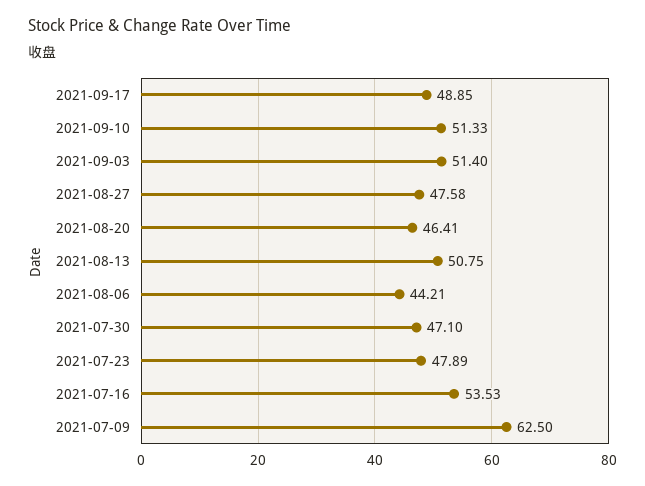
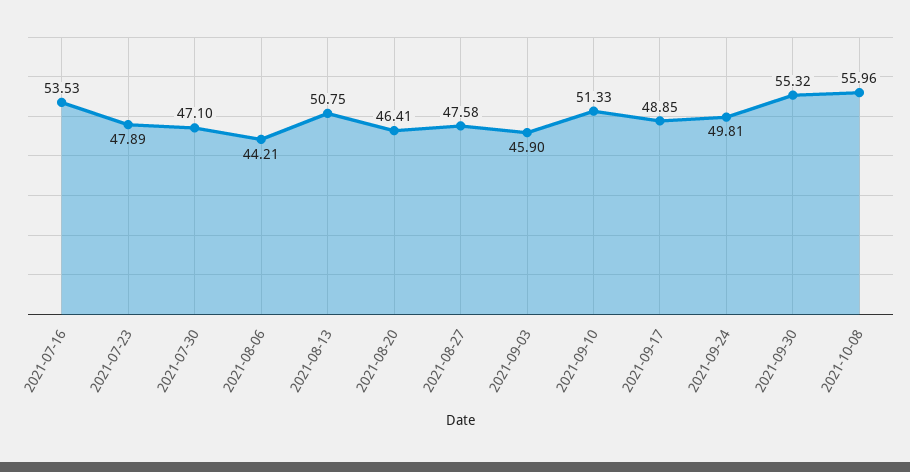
2021-09-03: 51.4 -> 45.9
2021-07-09: 62.5 -> none
2021-09-24: none -> 49.81
2021-09-30: none -> 55.32
2021-10-08: none -> 55.96

